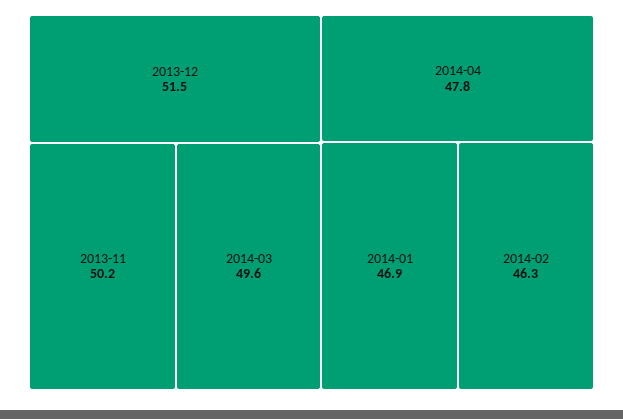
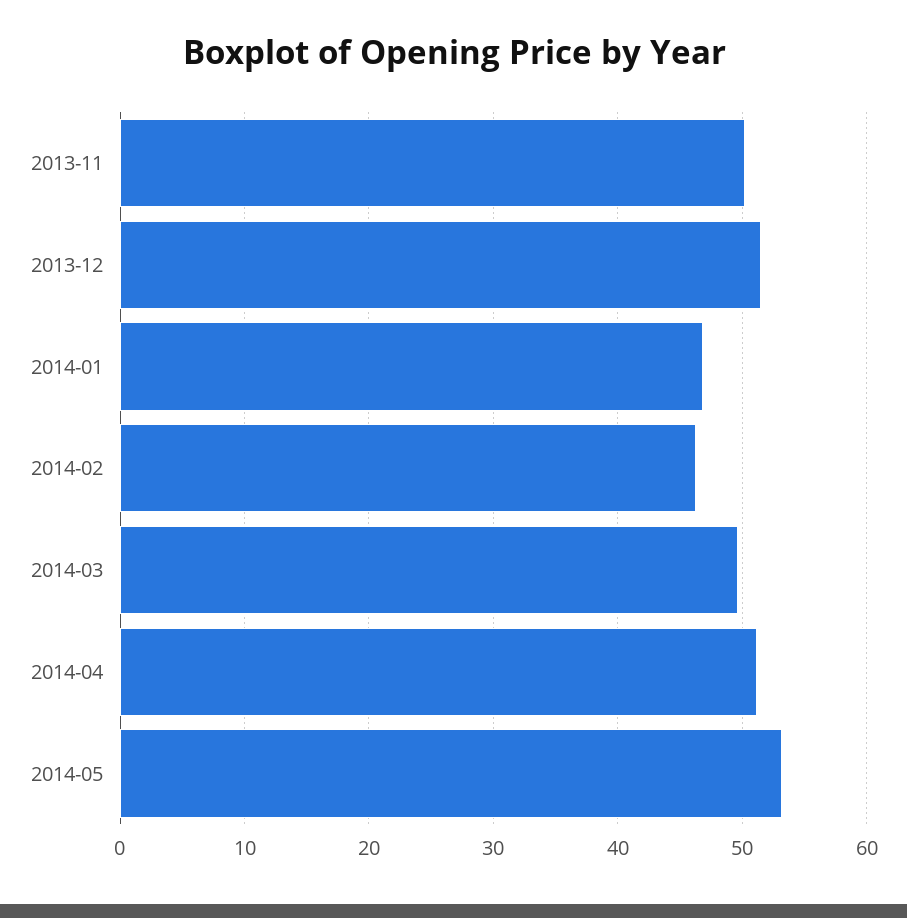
2014-04: 47.8 -> 51
2014-05: none -> 53

